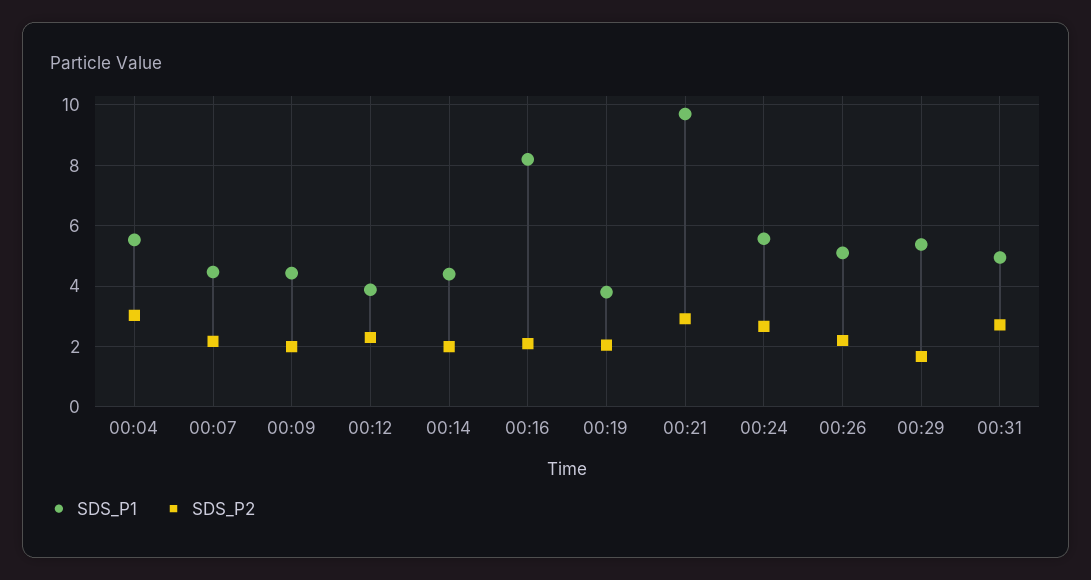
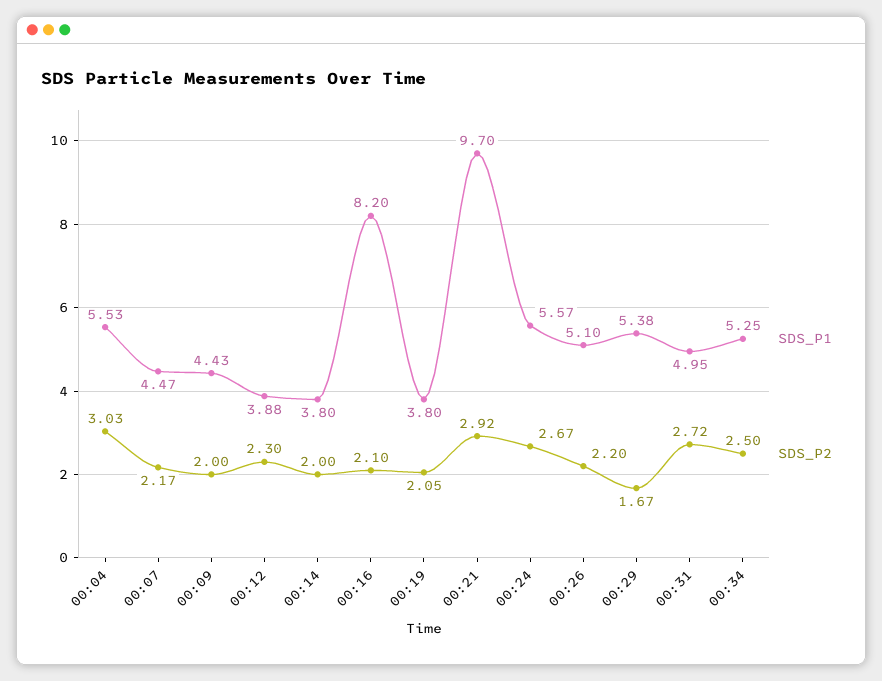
SDS_P1, 00:14: 4.4 -> 3.8
SDS_P1, 00:34: none -> 5.25
SDS_P2, 00:34: none -> 2.5

